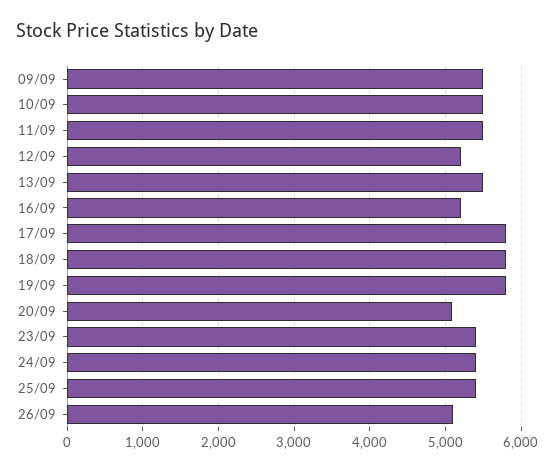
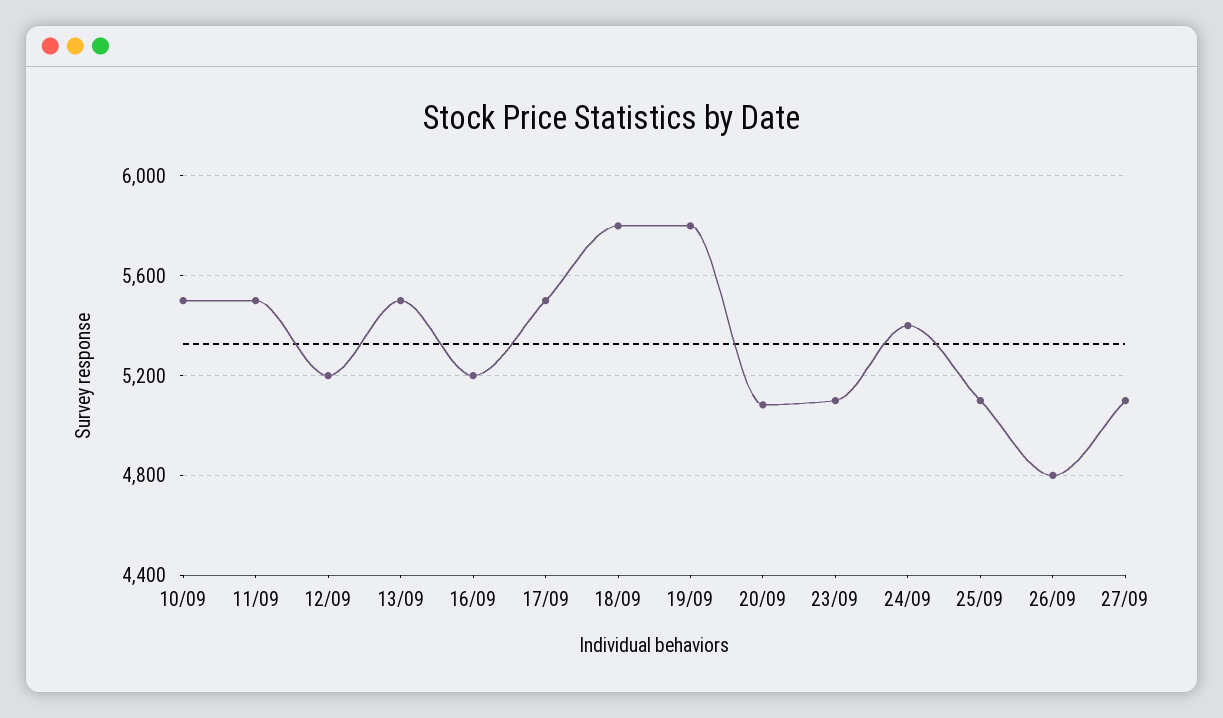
09/09: 5500 -> none
17/09: 5800 -> 5500
23/09: 5400 -> 5100
25/09: 5400 -> 5100
26/09: 5100 -> 4800
27/09: none -> 5100

